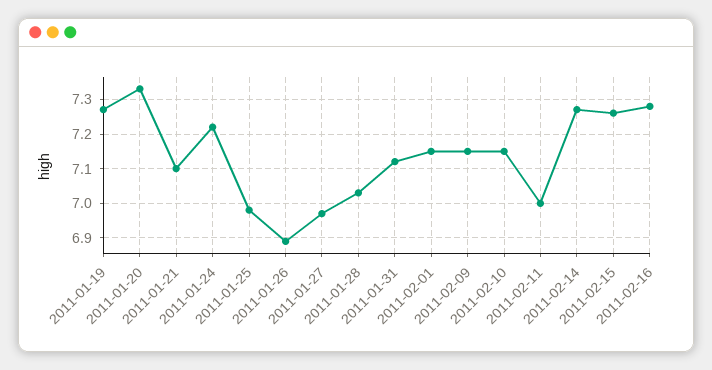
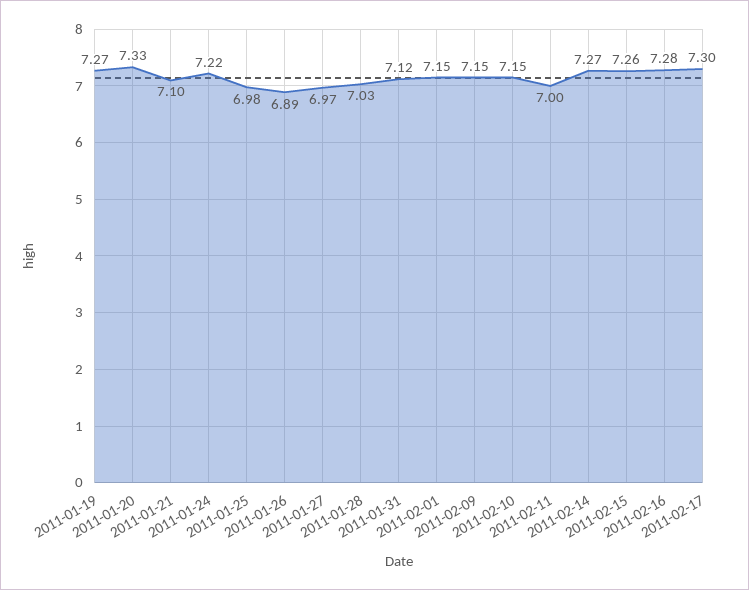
2011-02-17: none -> 7.3

